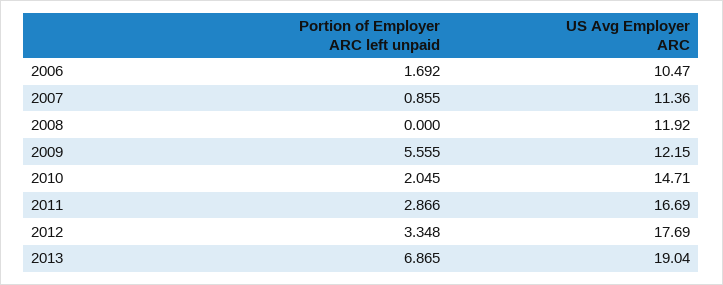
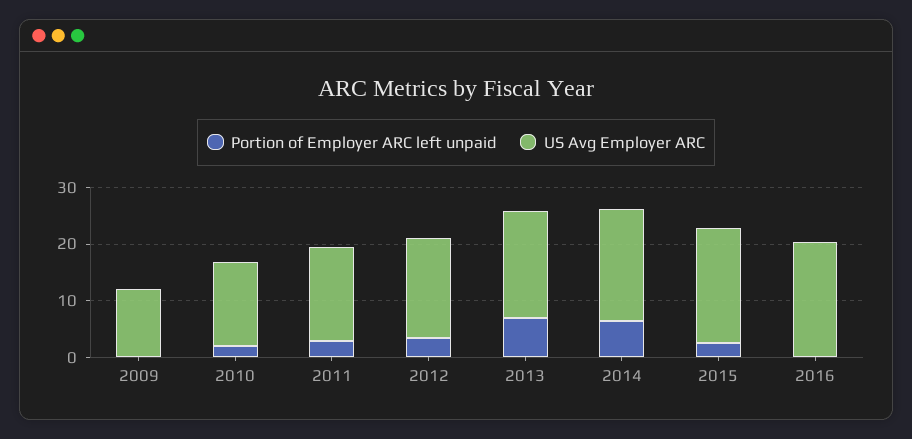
Portion of Employer ARC left unpaid, 2006: 1.692 -> none
US Avg Employer ARC, 2006: 10.47 -> none
Portion of Employer ARC left unpaid, 2007: 0.855 -> none
US Avg Employer ARC, 2007: 11.36 -> none
Portion of Employer ARC left unpaid, 2008: 0 -> none
US Avg Employer ARC, 2008: 11.92 -> none
Portion of Employer ARC left unpaid, 2009: 5.555 -> 0
Portion of Employer ARC left unpaid, 2014: none -> 6
US Avg Employer ARC, 2014: none -> 20
Portion of Employer ARC left unpaid, 2015: none -> 2
US Avg Employer ARC, 2015: none -> 20
Portion of Employer ARC left unpaid, 2016: none -> 0
US Avg Employer ARC, 2016: none -> 20

